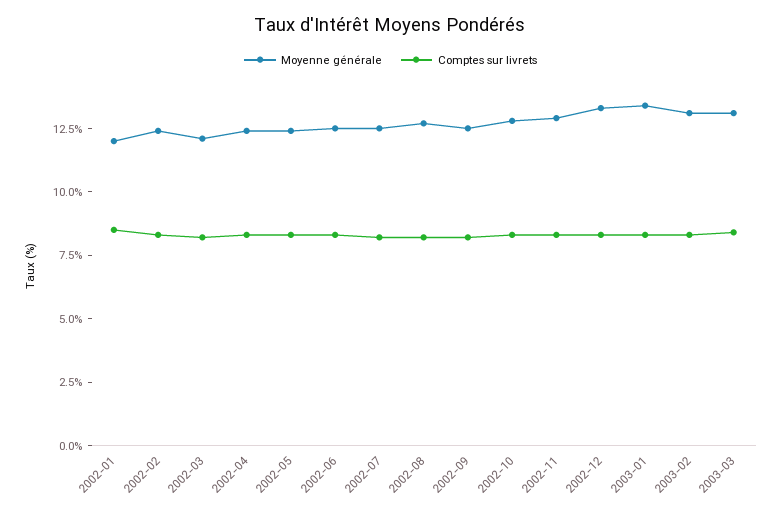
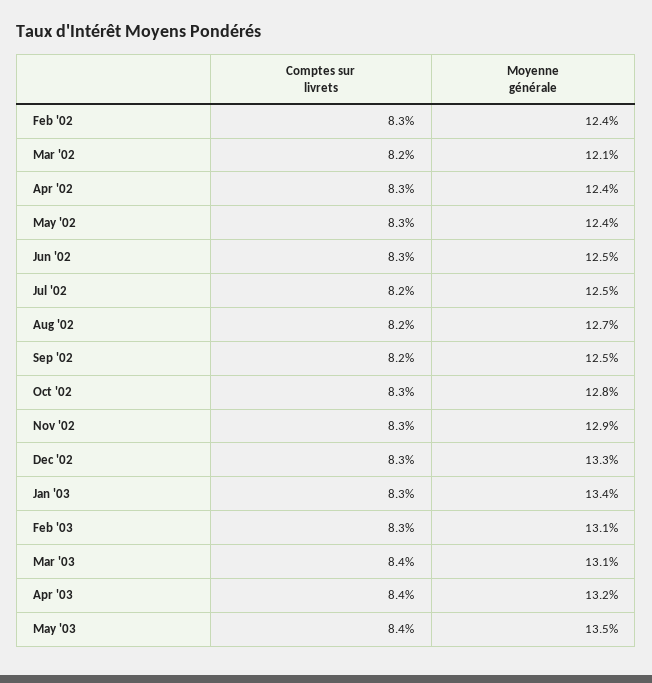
Moyenne générale, 2002-01: 12 -> none
Comptes sur livrets, 2002-01: 8.5 -> none
Comptes sur livrets, Apr '03: none -> 8.4
Moyenne générale, Apr '03: none -> 13.2
Comptes sur livrets, May '03: none -> 8.4
Moyenne générale, May '03: none -> 13.5

